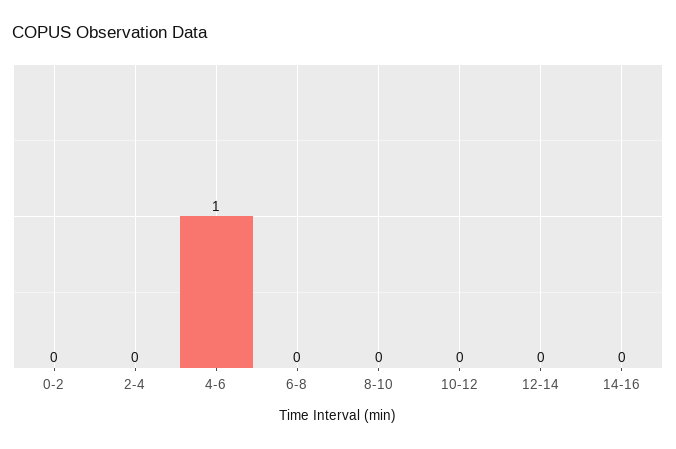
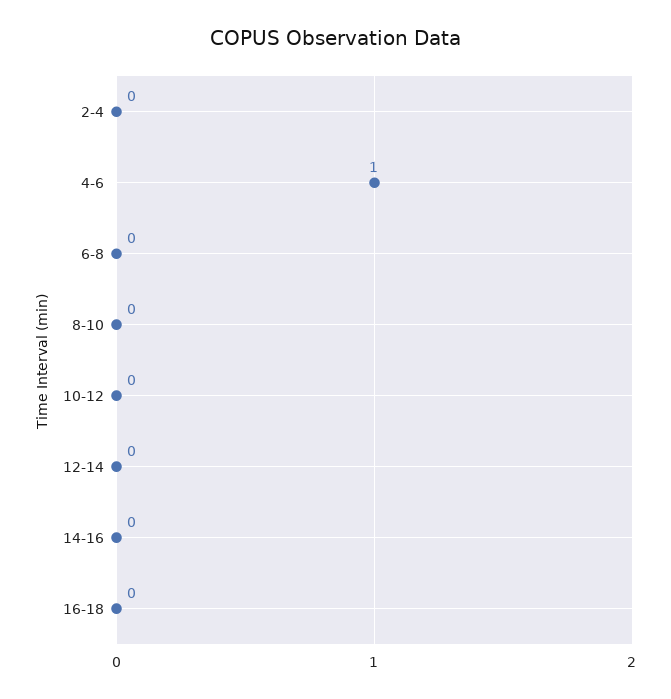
0-2: 0 -> none
16-18: none -> 0

